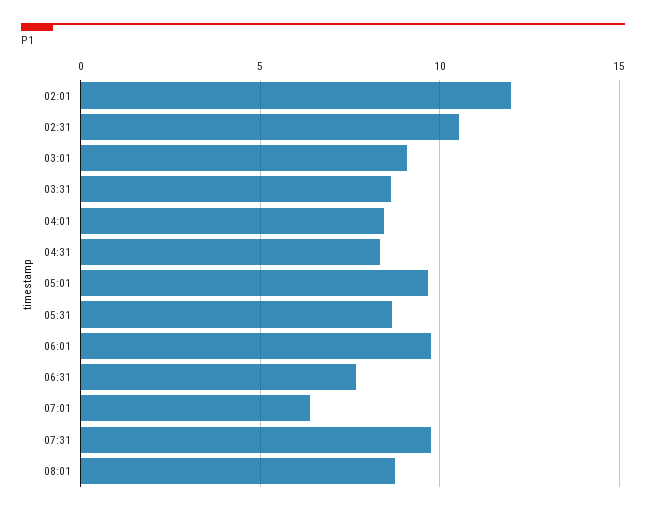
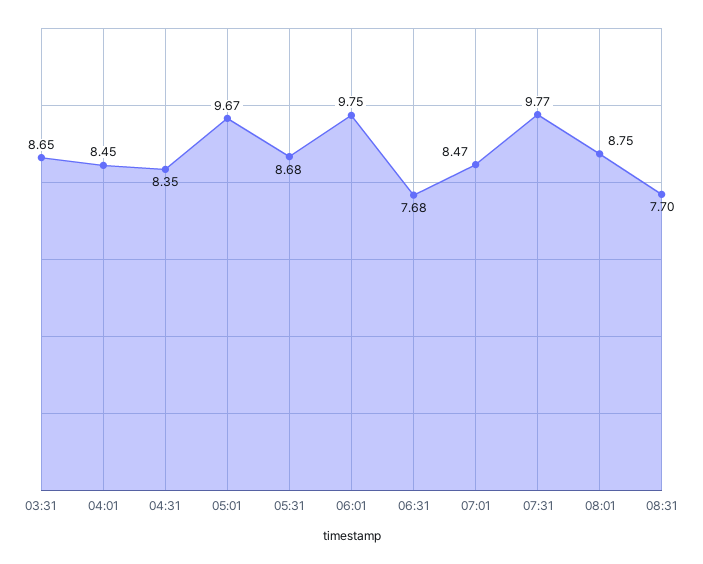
02:01: 12 -> none
02:31: 10.5 -> none
03:01: 9 -> none
07:01: 6.5 -> 8.47
08:31: none -> 7.7

